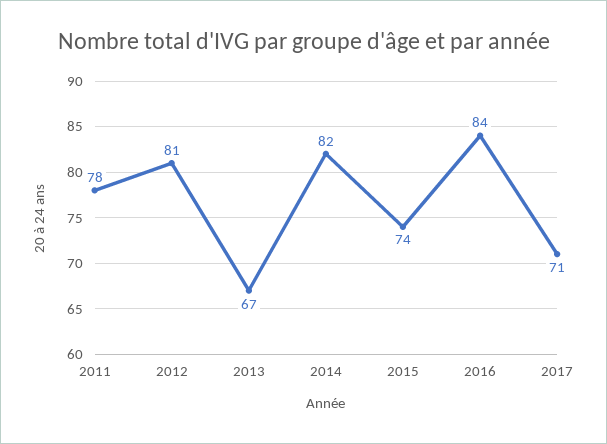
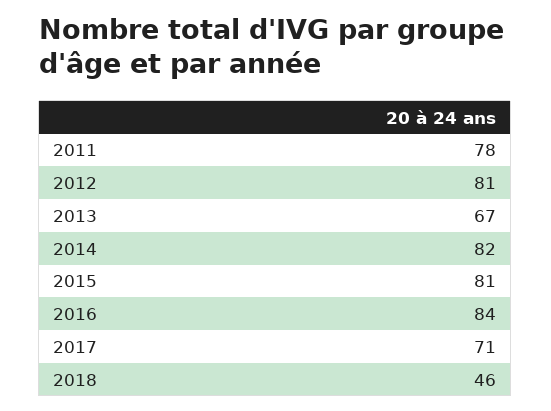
2015: 74 -> 81
2018: none -> 46

